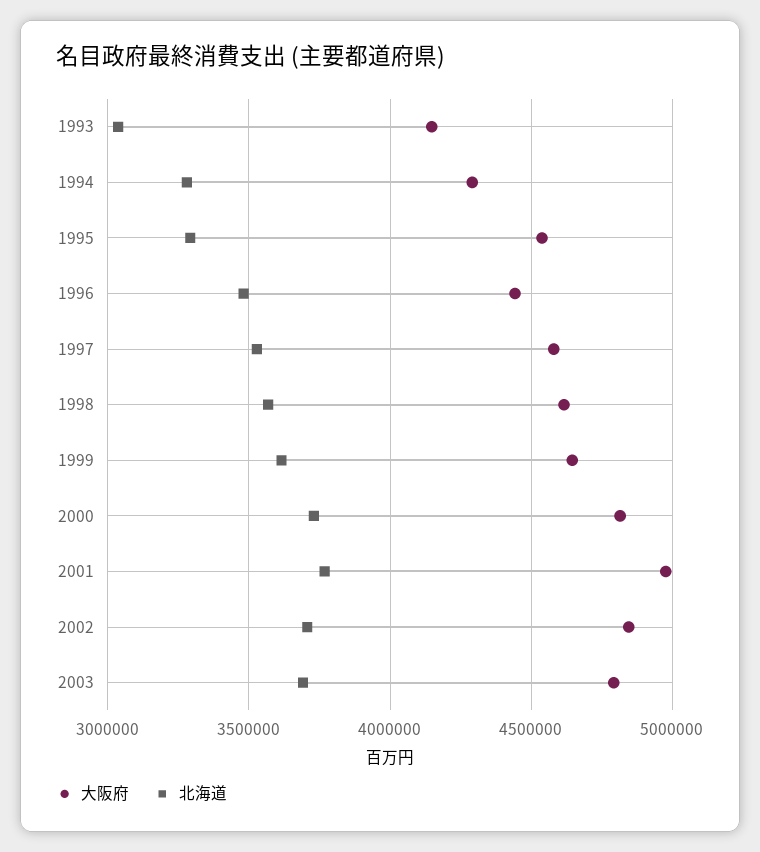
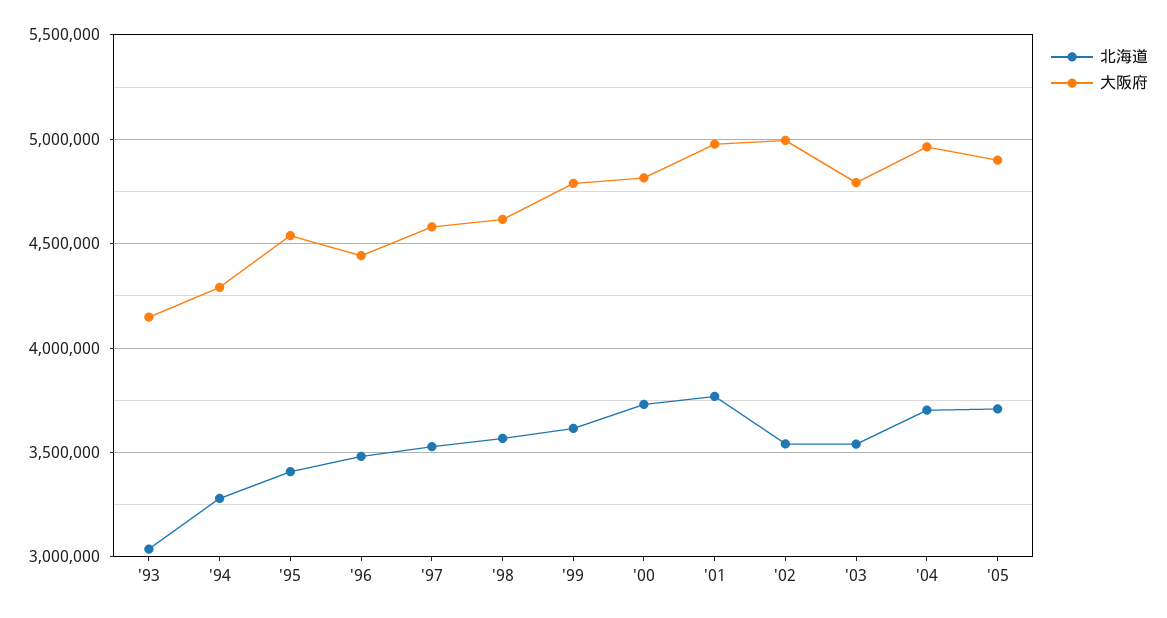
北海道, 1995: 3300000 -> 3400000
大阪府, 1999: 4650000 -> 4800000
大阪府, 2002: 4850000 -> 5000000
北海道, 2002: 3700000 -> 3550000
北海道, 2003: 3700000 -> 3550000
北海道, '04: none -> 3700000
大阪府, '04: none -> 4950000
北海道, '05: none -> 3700000
大阪府, '05: none -> 4900000

